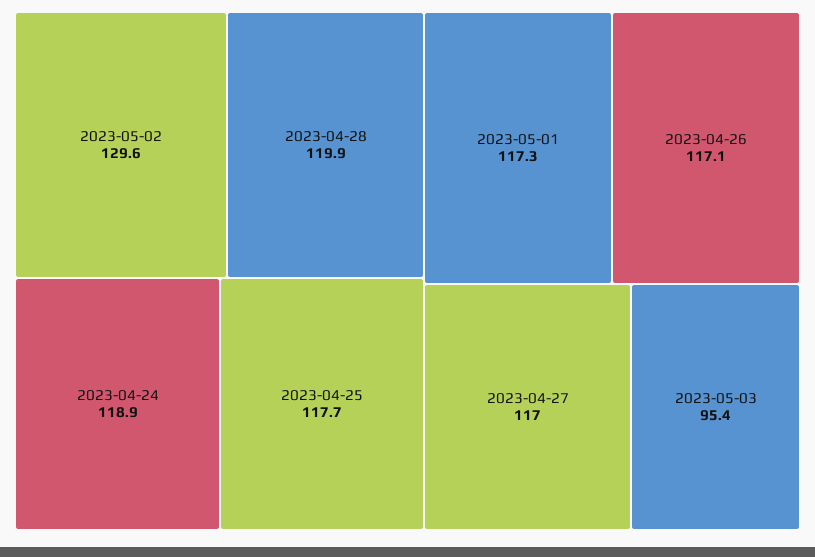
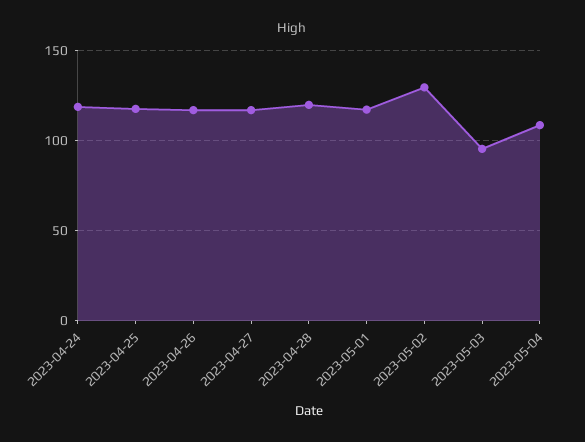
2023-05-04: none -> 110

